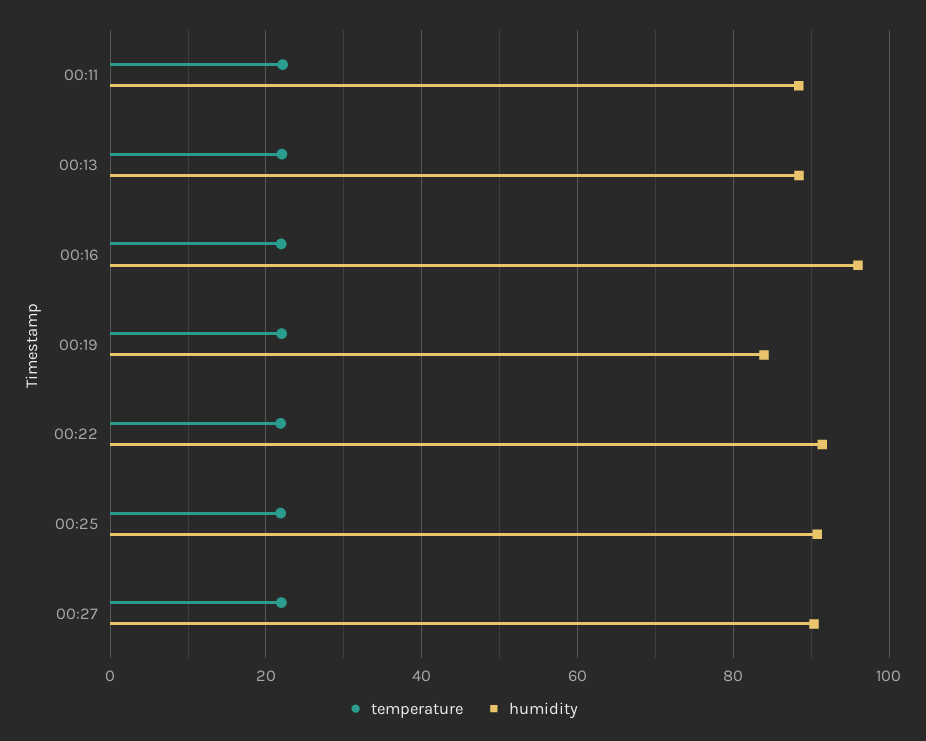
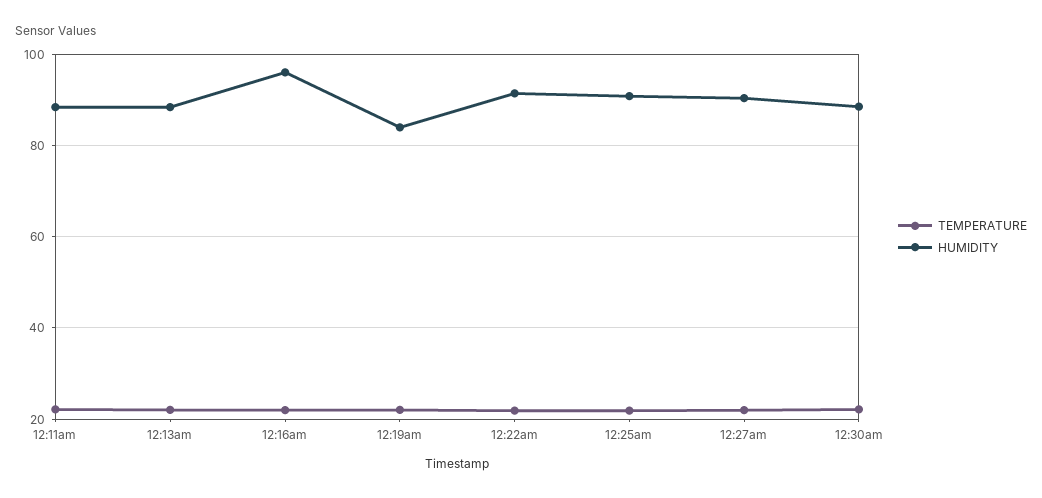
temperature, 12:30am: none -> 22
humidity, 12:30am: none -> 88

